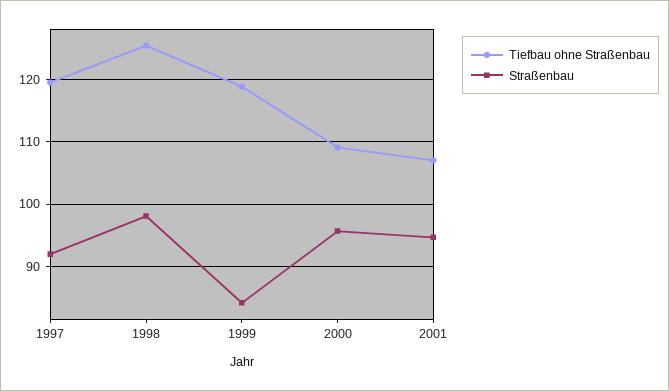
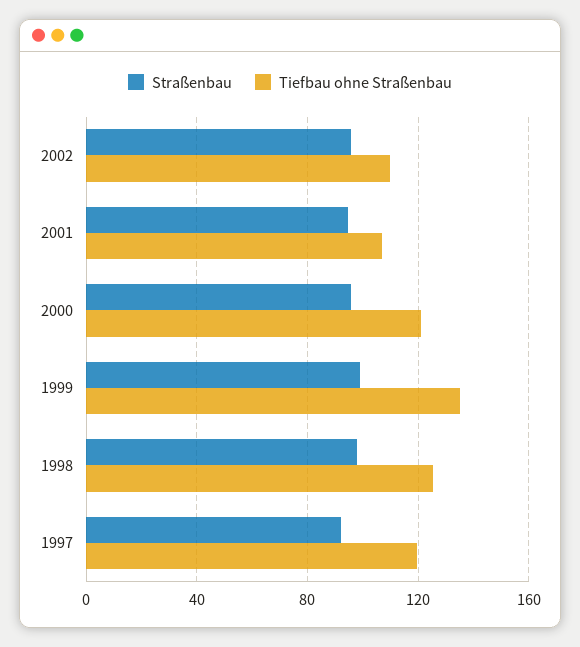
Tiefbau ohne Straßenbau, 1999: 119 -> 135
Straßenbau, 1999: 84 -> 100
Tiefbau ohne Straßenbau, 2000: 109 -> 120
Straßenbau, 2002: none -> 95
Tiefbau ohne Straßenbau, 2002: none -> 110

